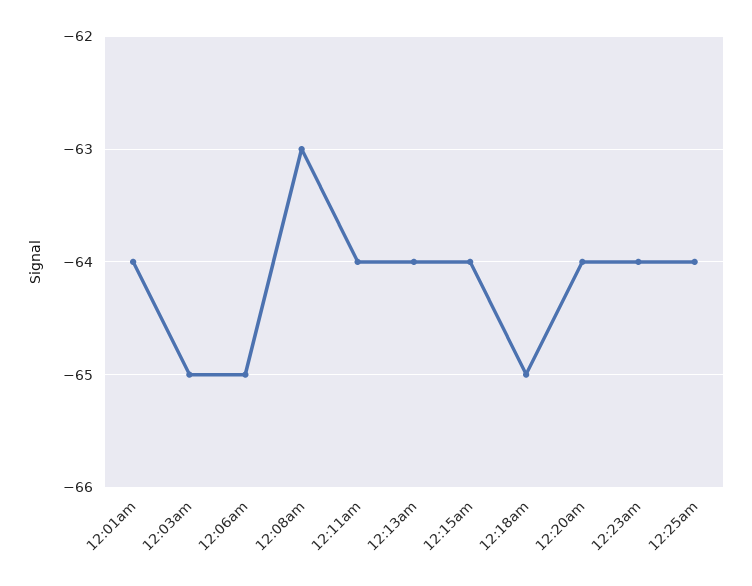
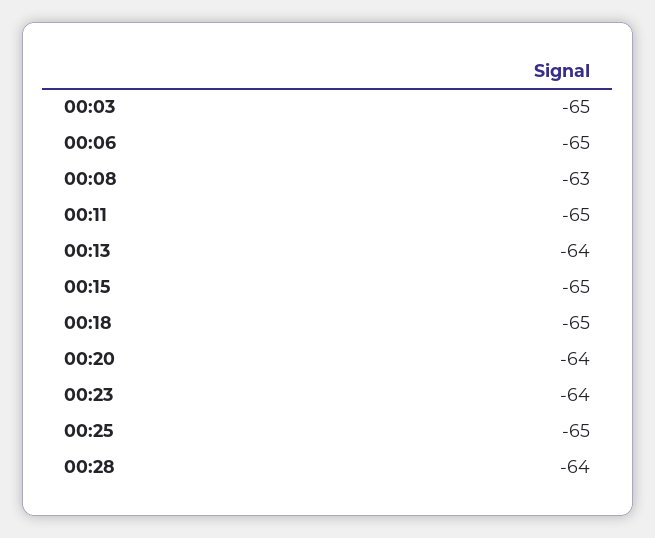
12:01am: -64 -> none
12:11am: -64 -> -65
12:15am: -64 -> -65
12:25am: -64 -> -65
00:28: none -> -64

